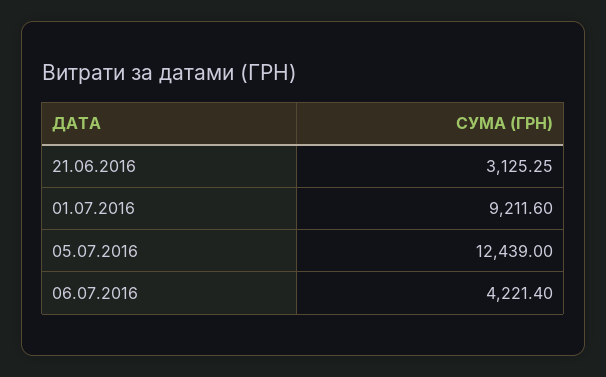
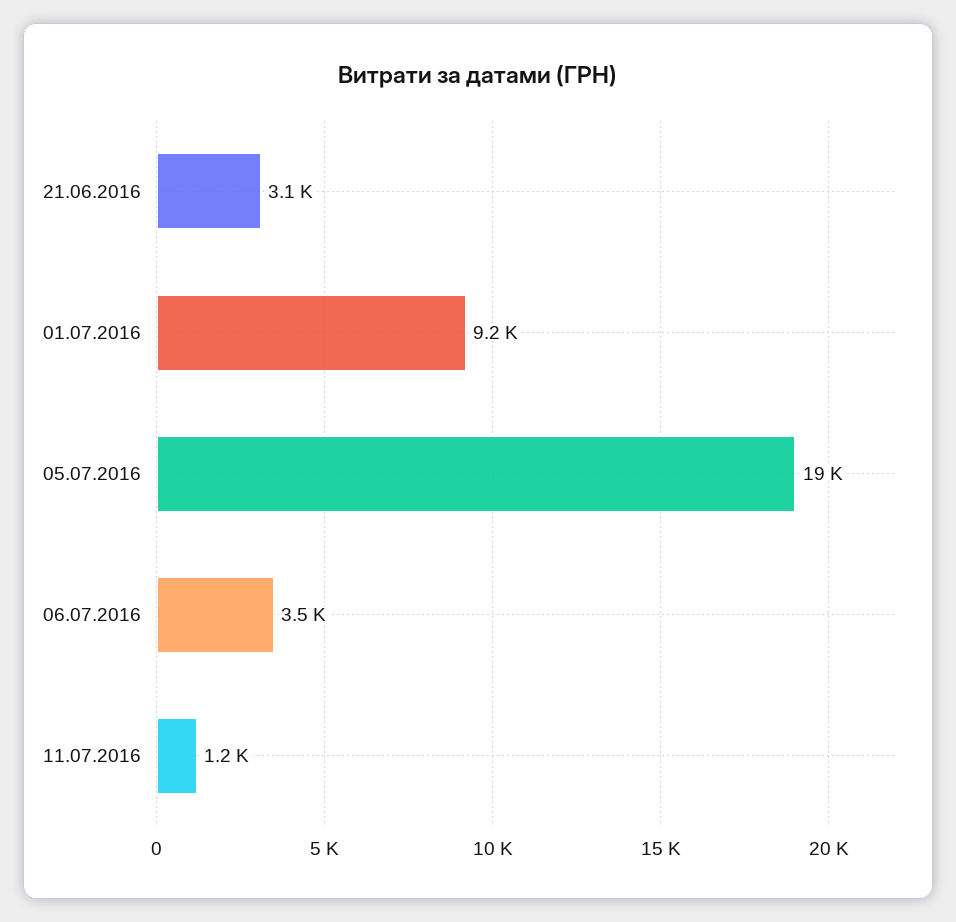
05.07.2016: 12439 -> 19000
06.07.2016: 4221.4 -> 3500
11.07.2016: none -> 1200

